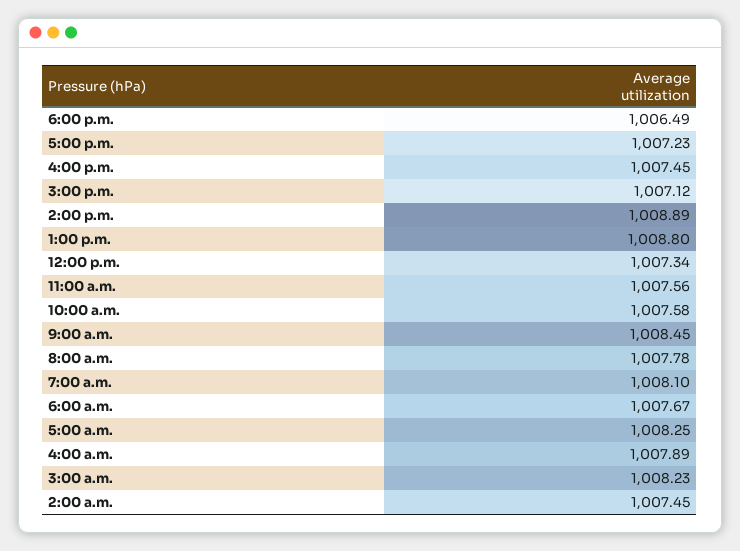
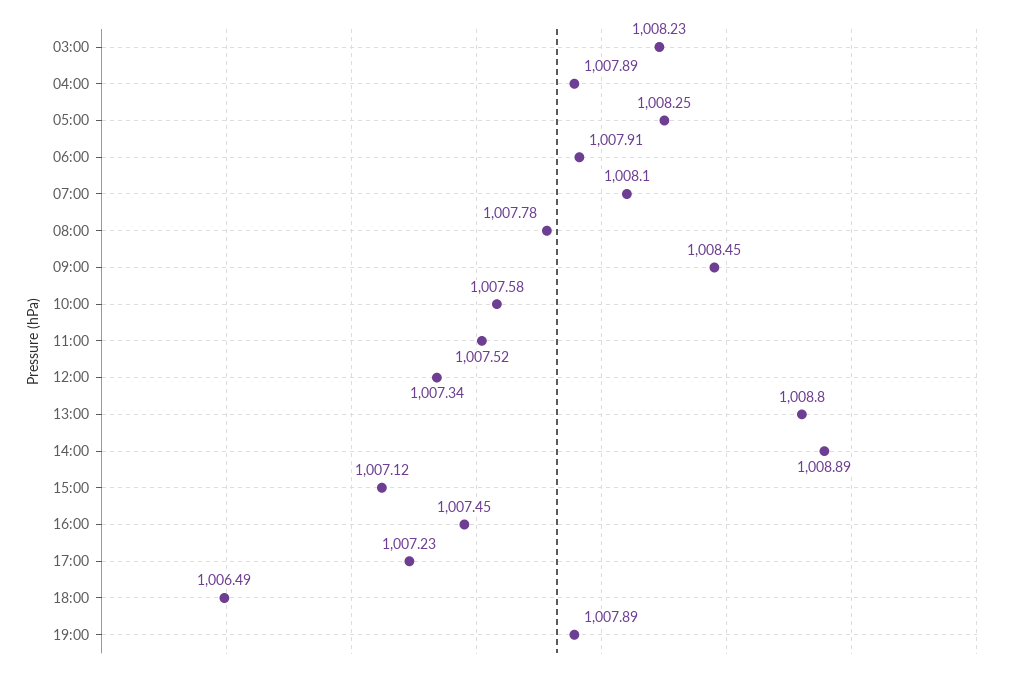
11:00 a.m.: 1007.56 -> 1007.52
6:00 a.m.: 1007.67 -> 1007.91
2:00 a.m.: 1007.45 -> none
19:00: none -> 1007.89

